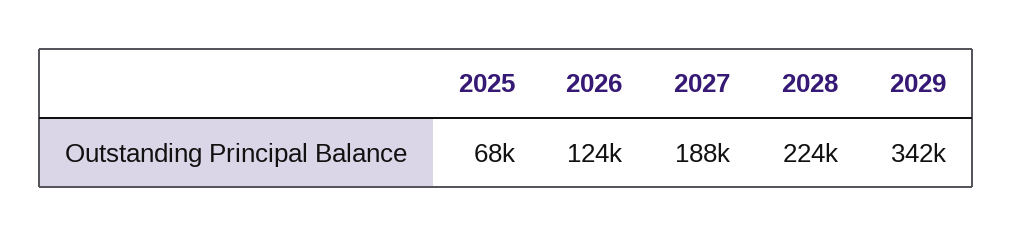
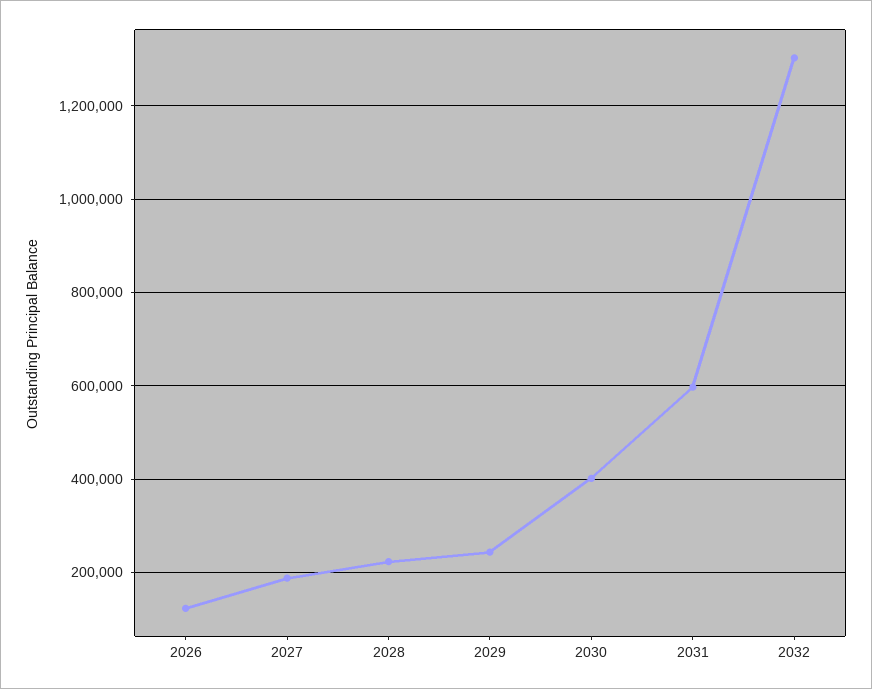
2025: 68000 -> none
2029: 342000 -> 240000
2030: none -> 400000
2031: none -> 600000
2032: none -> 1300000

